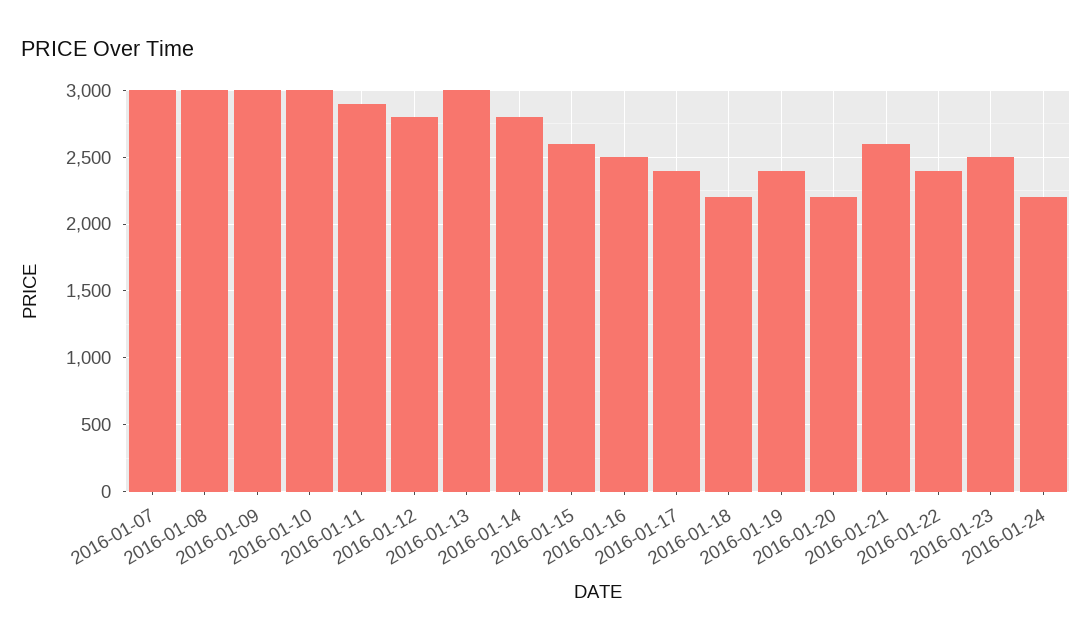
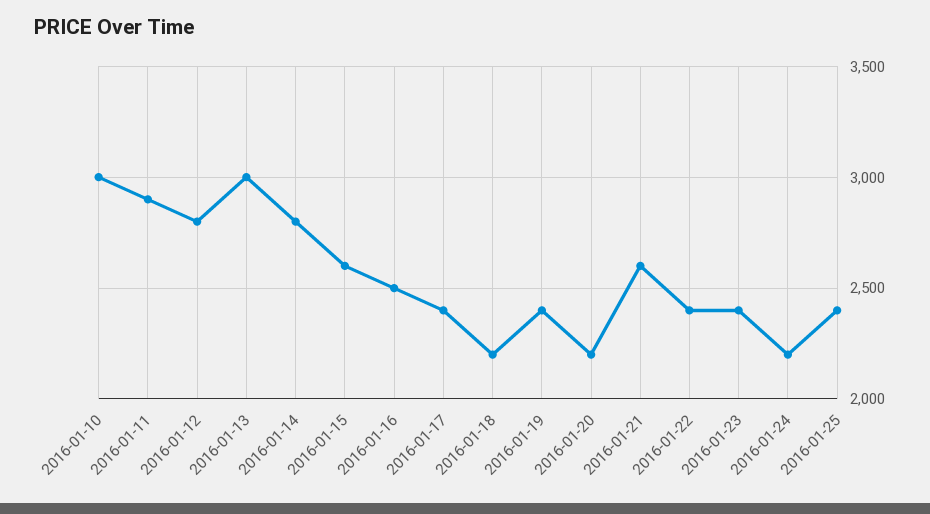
2016-01-07: 3000 -> none
2016-01-08: 3000 -> none
2016-01-09: 3000 -> none
2016-01-23: 2500 -> 2400
2016-01-25: none -> 2400

